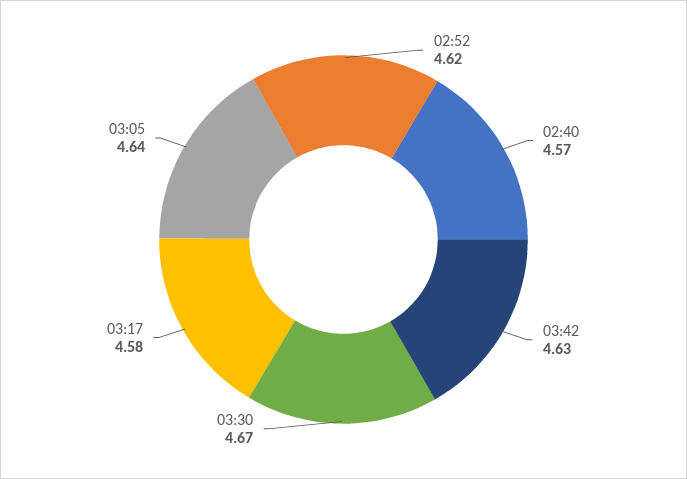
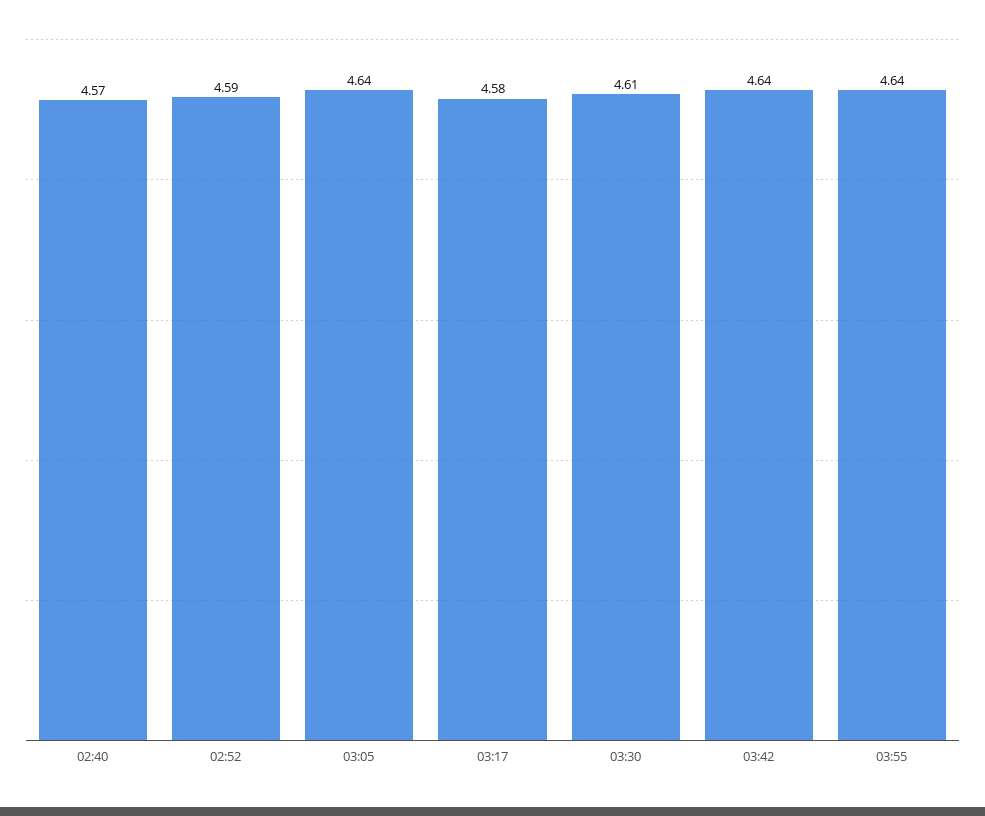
02:52: 4.62 -> 4.59
03:42: 4.63 -> 4.64
03:30: 4.67 -> 4.61
03:55: none -> 4.64

